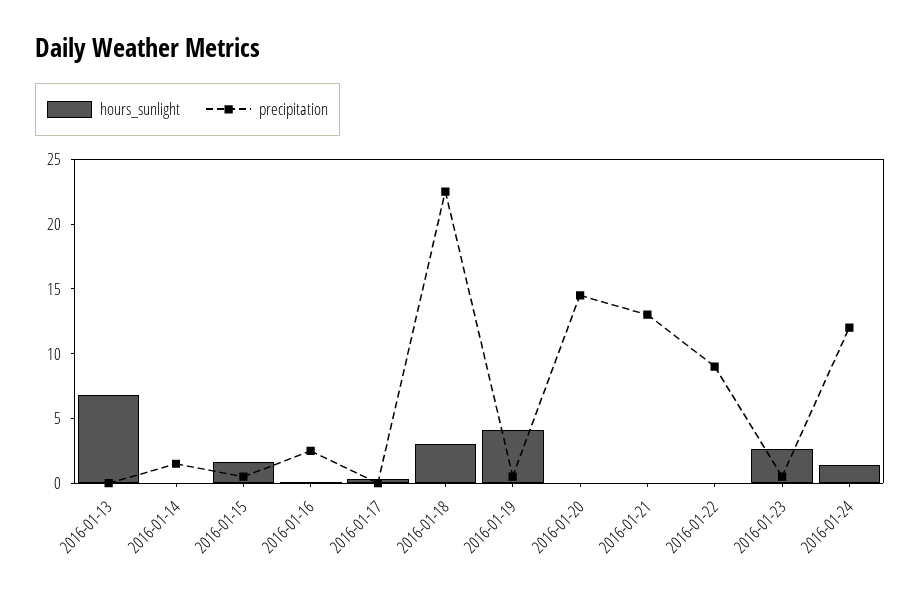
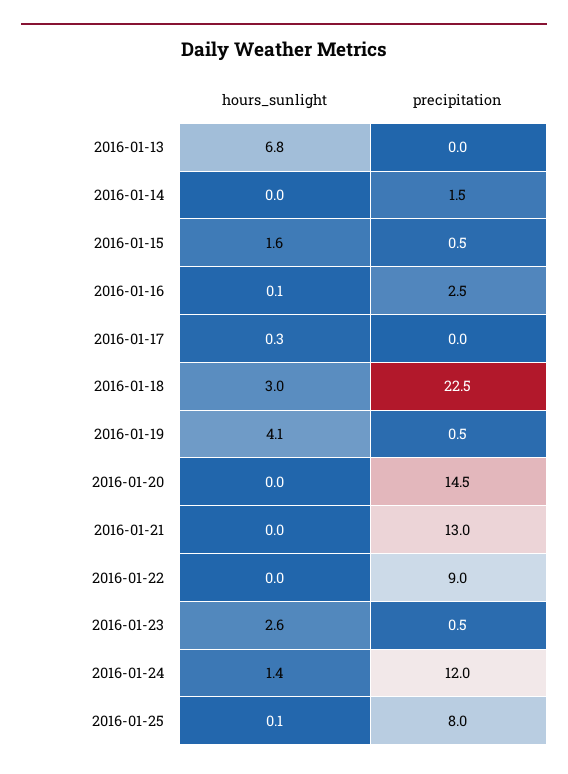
hours_sunlight, 2016-01-25: none -> 0.1
precipitation, 2016-01-25: none -> 8

